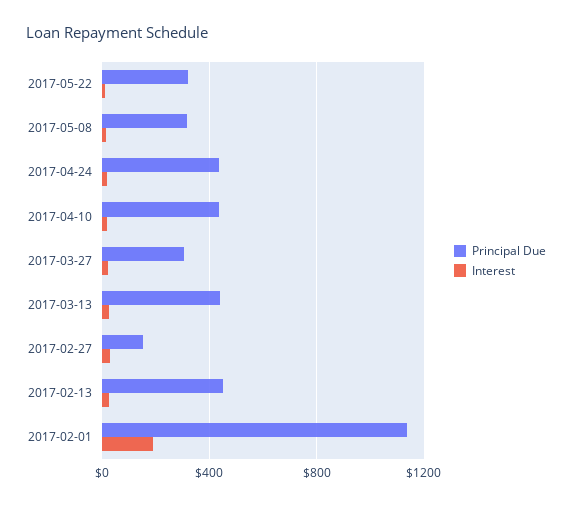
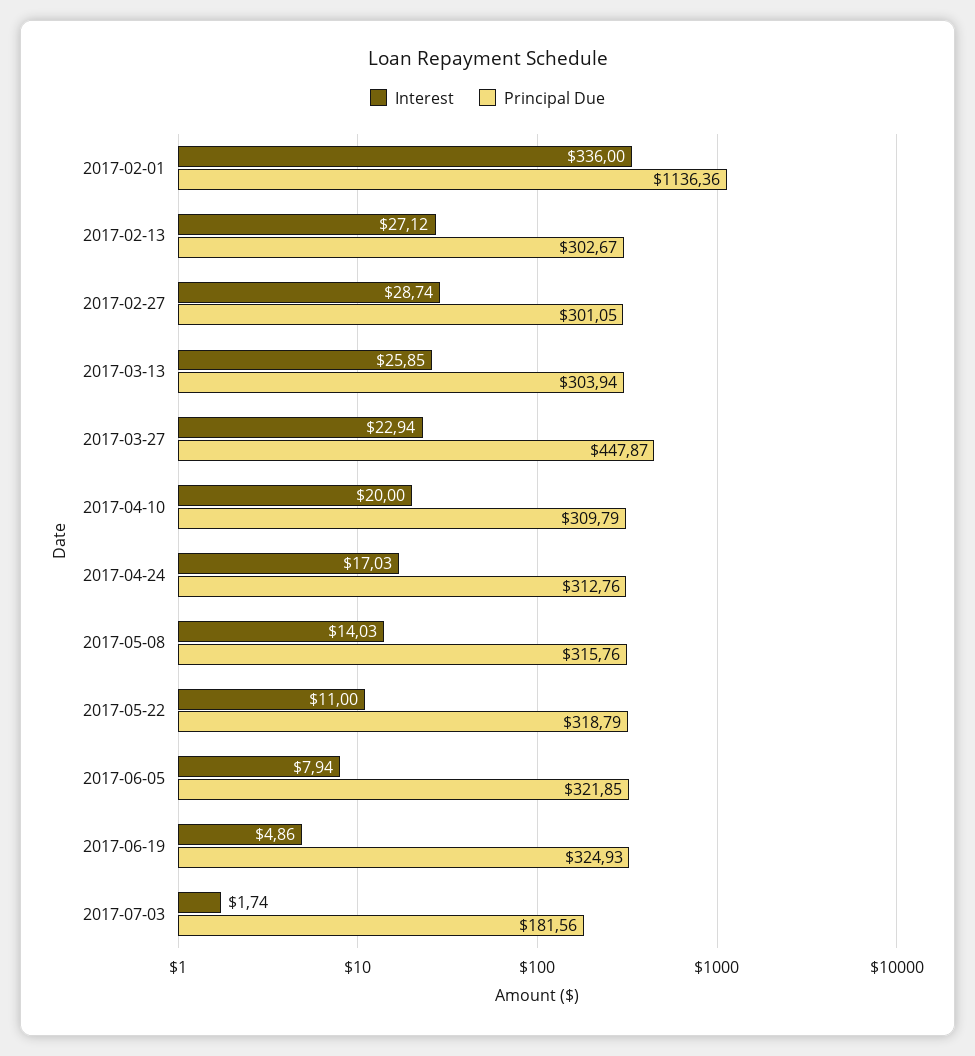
Principal Due, 2017-04-24: 450 -> 312.76
Principal Due, 2017-04-10: 450 -> 309.79
Principal Due, 2017-03-27: 300 -> 447.87
Principal Due, 2017-03-13: 450 -> 303.94
Principal Due, 2017-02-27: 150 -> 301.05
Principal Due, 2017-02-13: 450 -> 302.67
Interest, 2017-02-01: 200 -> 336
Interest, 2017-06-05: none -> 7.94
Principal Due, 2017-06-05: none -> 321.85
Interest, 2017-06-19: none -> 4.86
Principal Due, 2017-06-19: none -> 324.93
Interest, 2017-07-03: none -> 1.74
Principal Due, 2017-07-03: none -> 181.56

